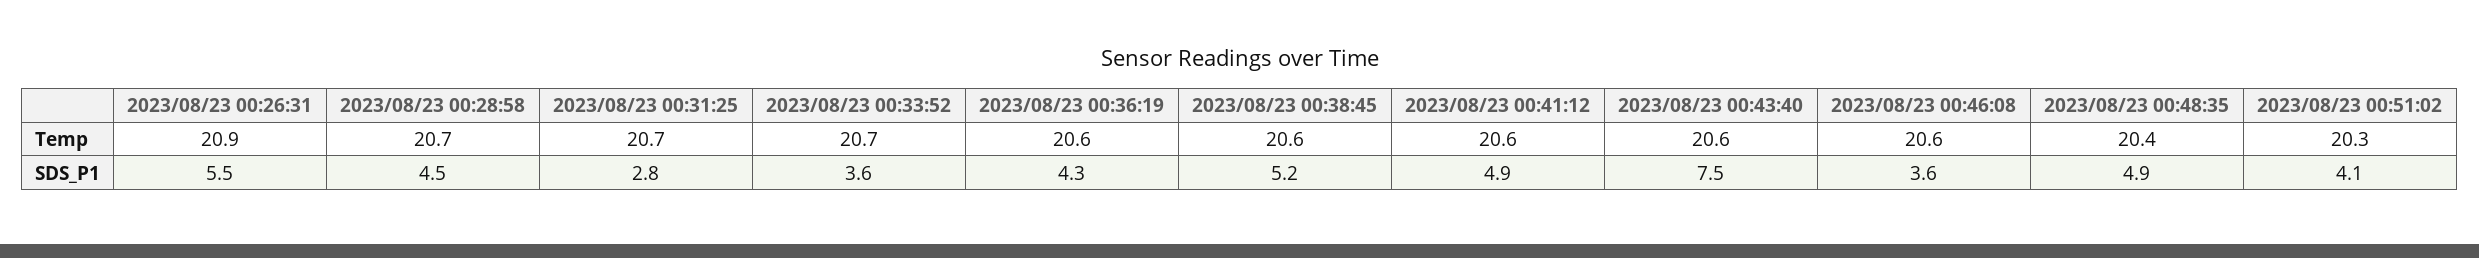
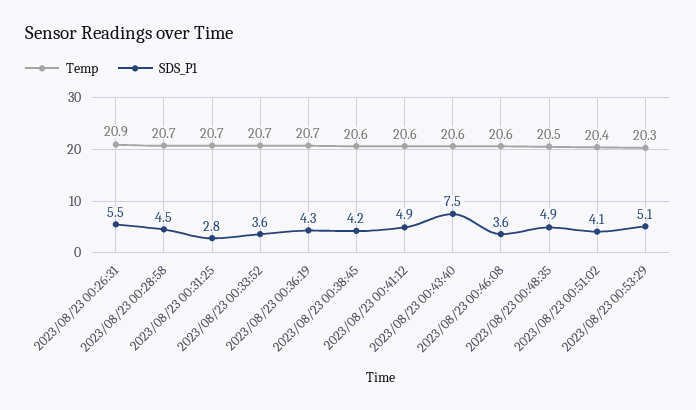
Temp, 2023/08/23 00:36:19: 20.6 -> 20.7
Temp, 2023/08/23 00:48:35: 20.4 -> 20.5
Temp, 2023/08/23 00:51:02: 20.3 -> 20.4
SDS_P1, 2023/08/23 00:38:45: 5.2 -> 4.2
Temp, 2023/08/23 00:53:29: none -> 20.3
SDS_P1, 2023/08/23 00:53:29: none -> 5.1

